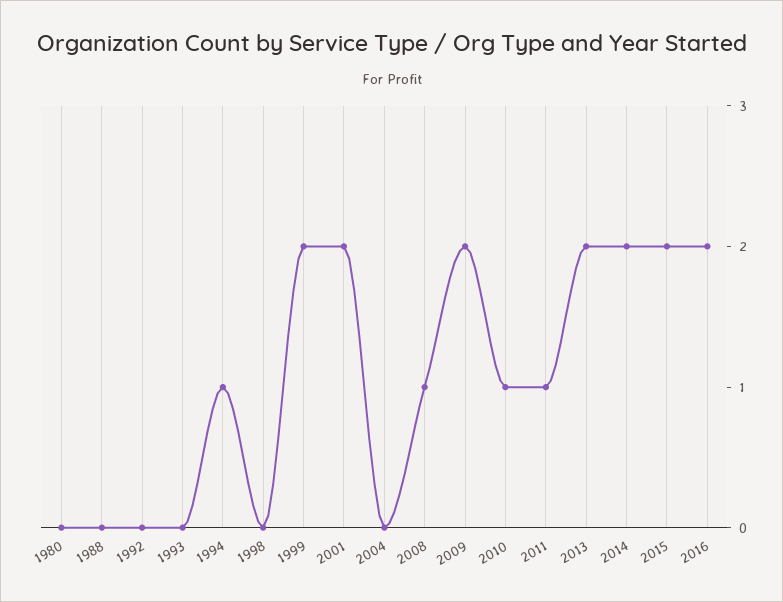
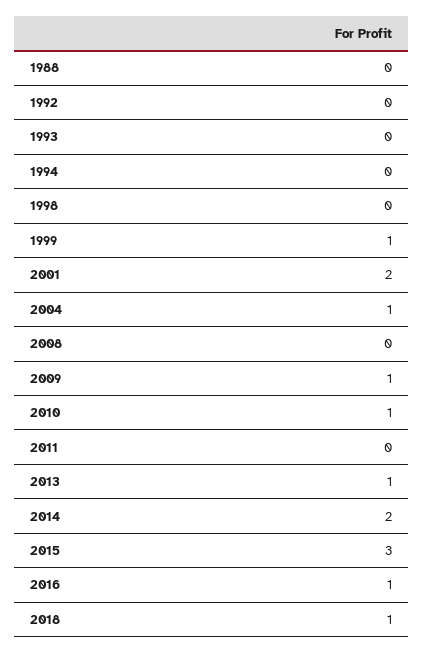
1980: 0 -> none
1994: 1 -> 0
1999: 2 -> 1
2004: 0 -> 1
2008: 1 -> 0
2009: 2 -> 1
2011: 1 -> 0
2013: 2 -> 1
2015: 2 -> 3
2016: 2 -> 1
2018: none -> 1

